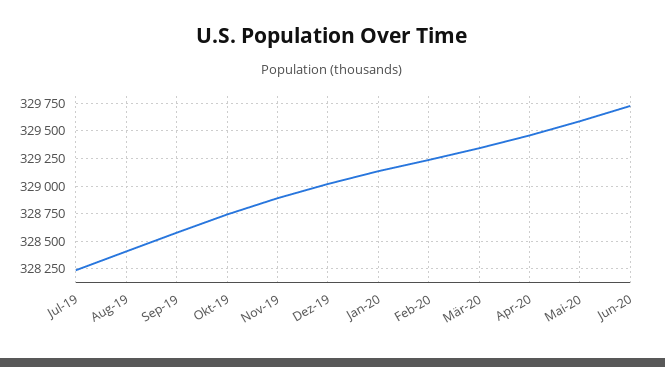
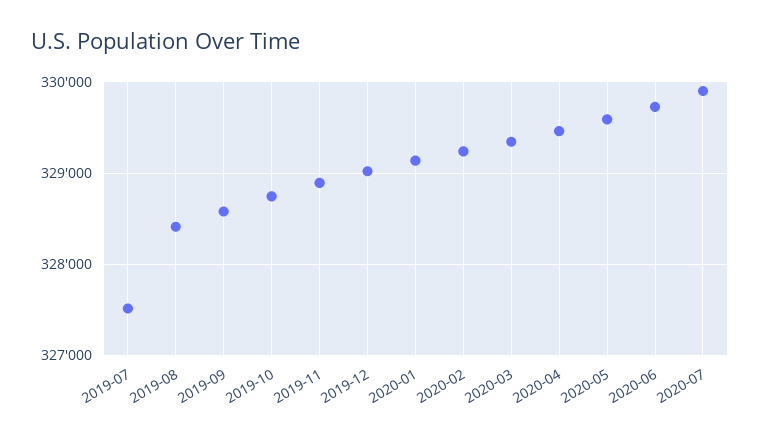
Jul-19: 328250 -> 327500
2020-07: none -> 329900

